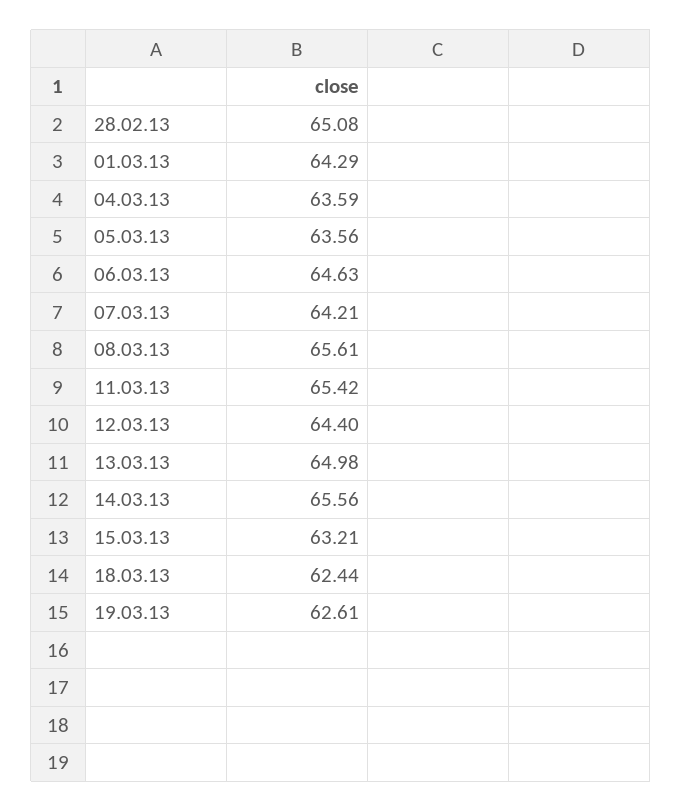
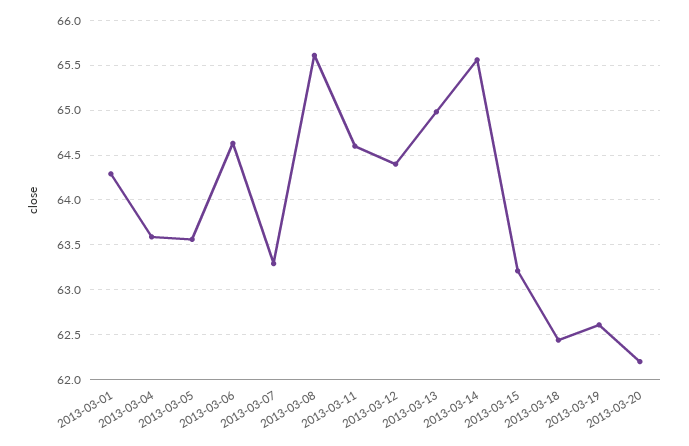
28.02.13: 65.08 -> none
07.03.13: 64.21 -> 63.3
11.03.13: 65.42 -> 64.6
2013-03-20: none -> 62.2

